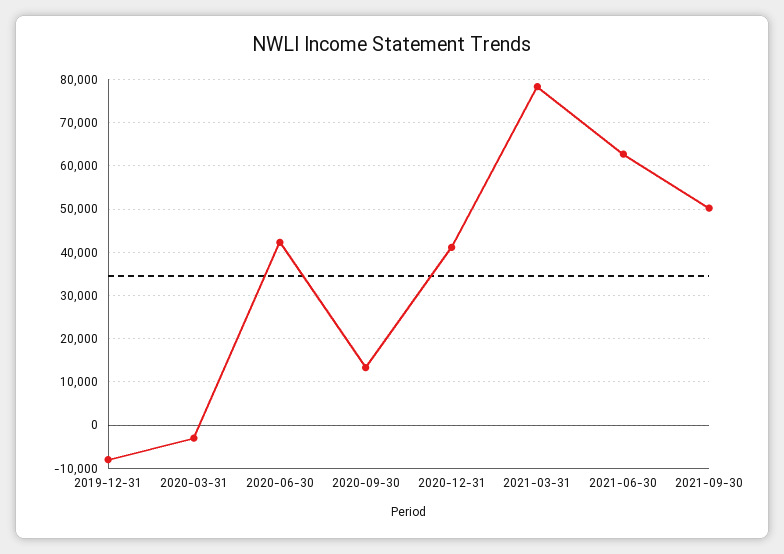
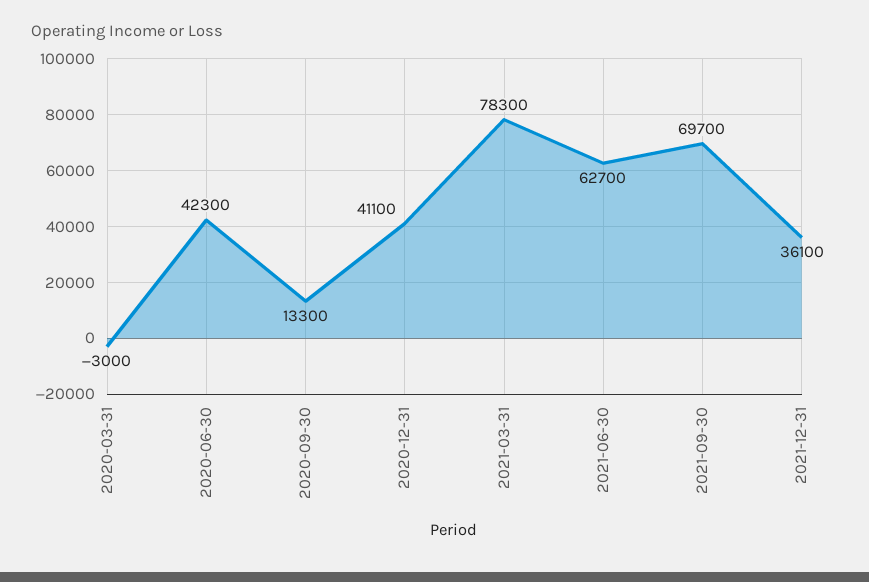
2019-12-31: -8000 -> none
2021-09-30: 50000 -> 69700
2021-12-31: none -> 36100

